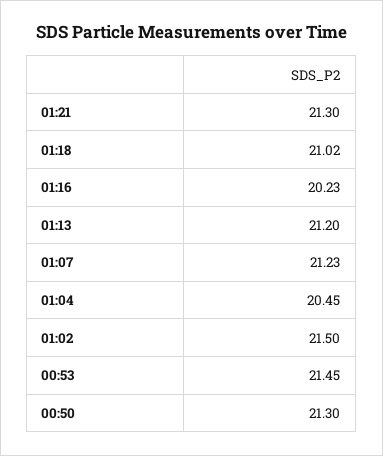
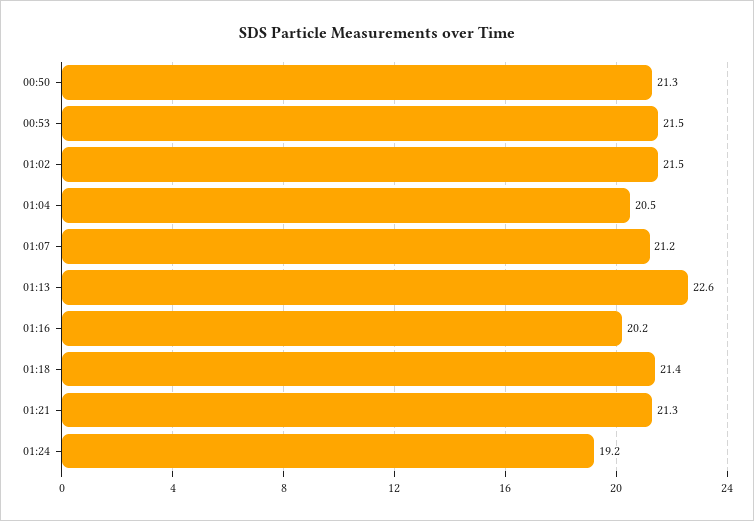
01:18: 21.02 -> 21.4
01:13: 21.2 -> 22.6
01:24: none -> 19.2

